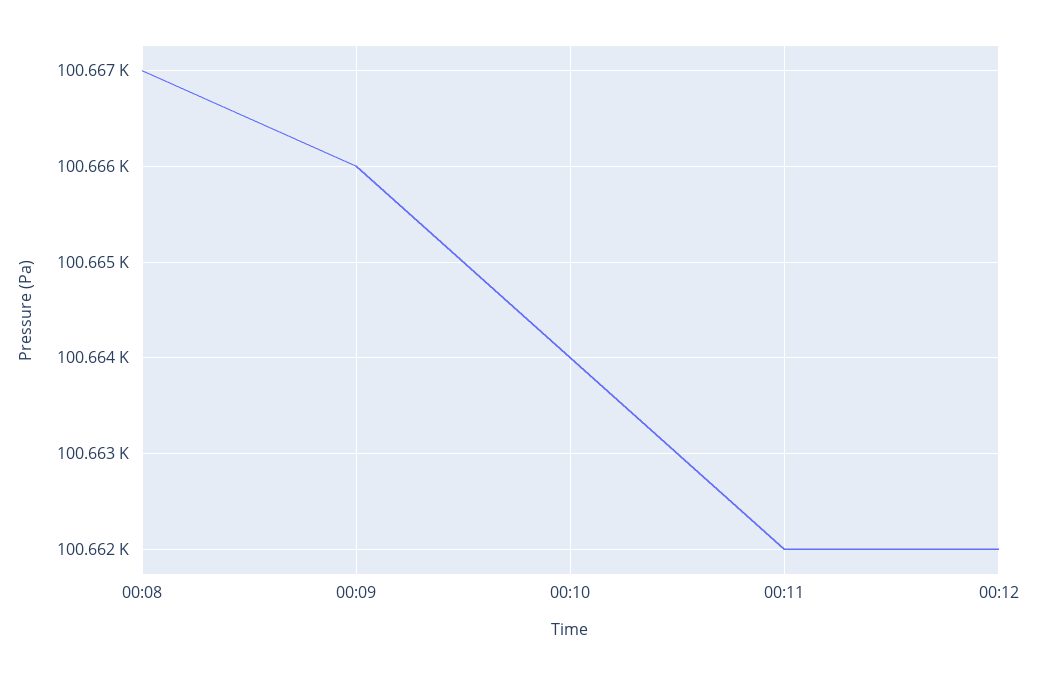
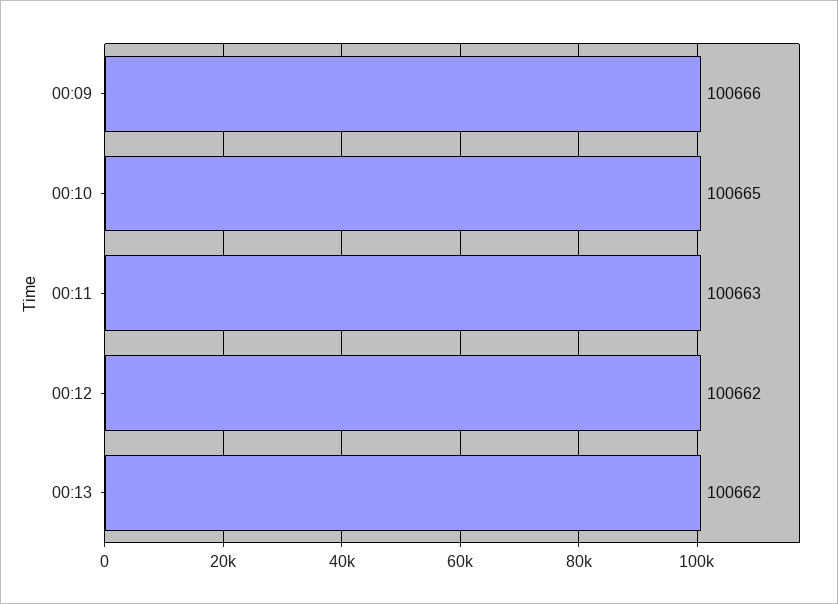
00:08: 100667 -> none
00:10: 100664 -> 100665
00:11: 100662 -> 100663
00:13: none -> 100662

